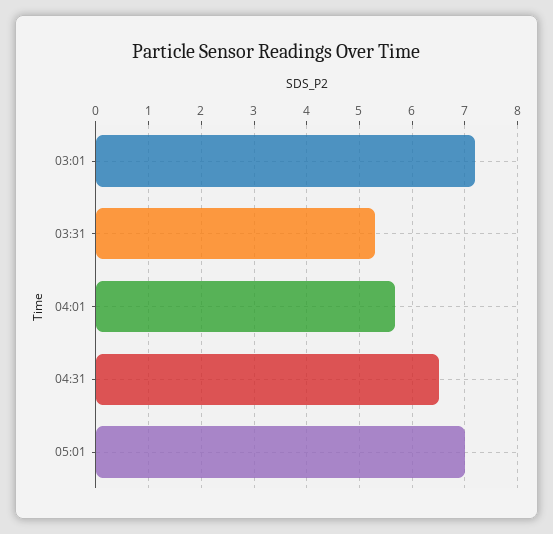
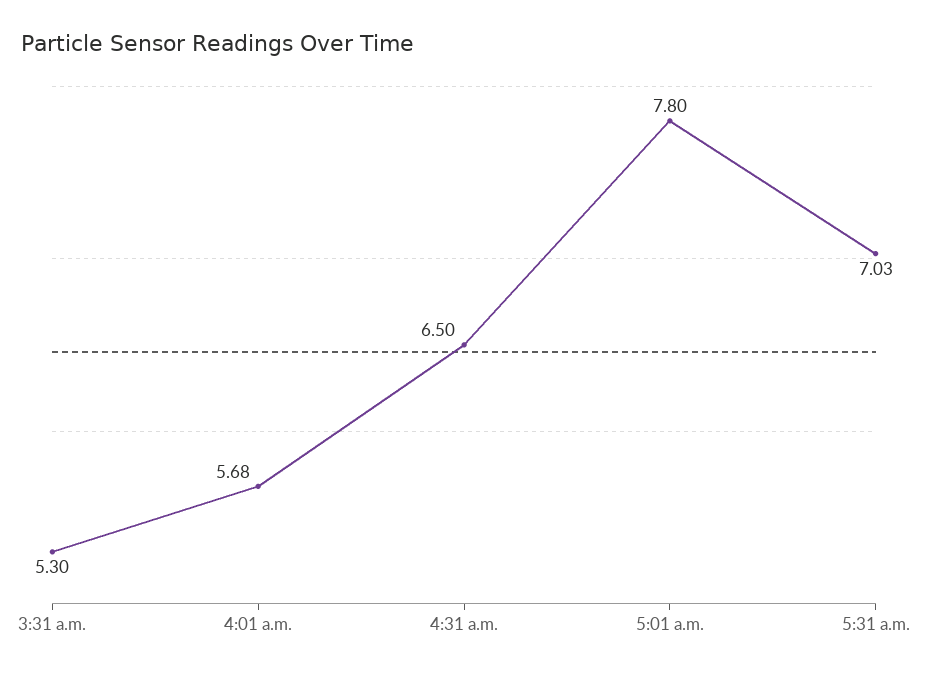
03:01: 7.2 -> none
05:01: 7 -> 7.8
5:31 a.m.: none -> 7.03

